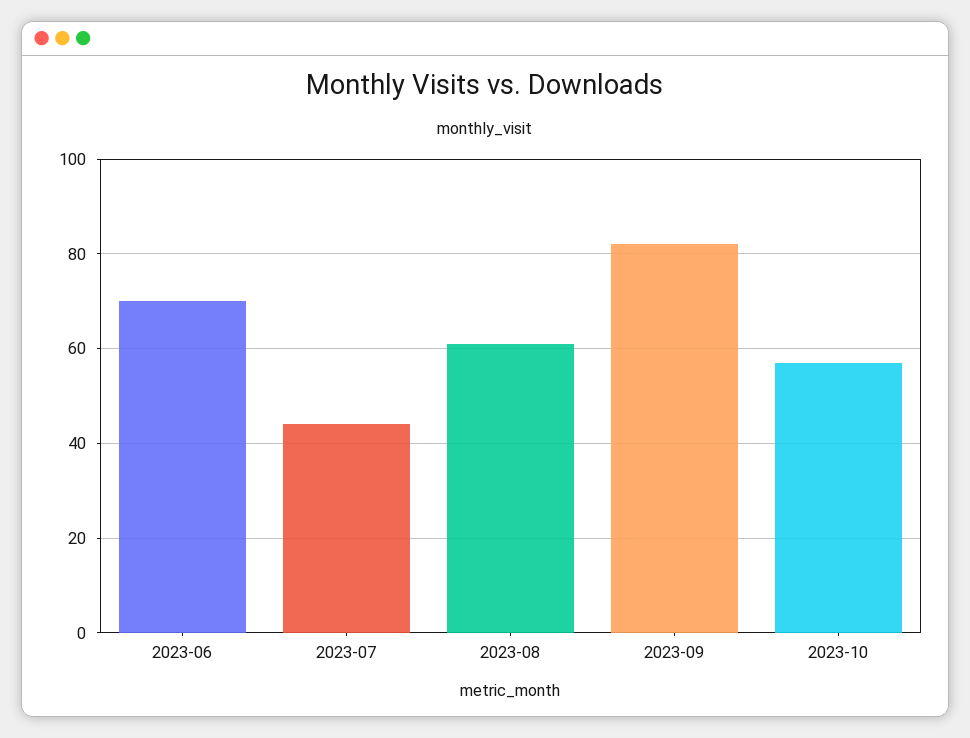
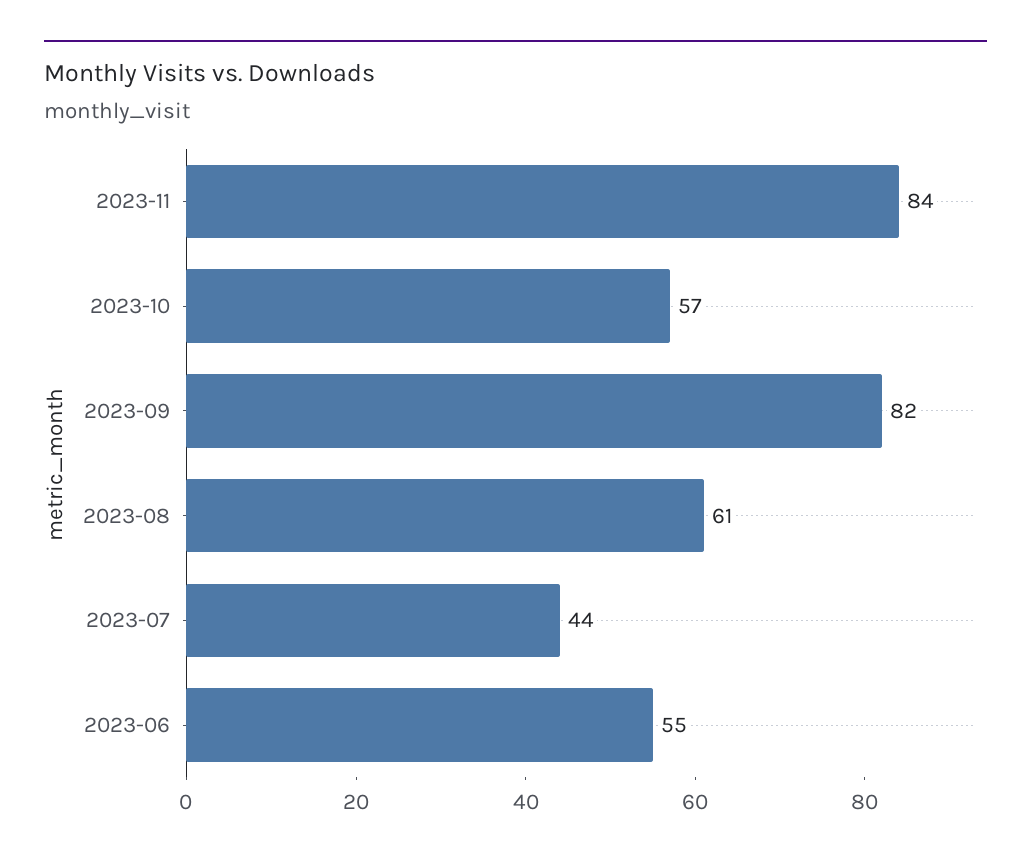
2023-06: 70 -> 55
2023-11: none -> 84

